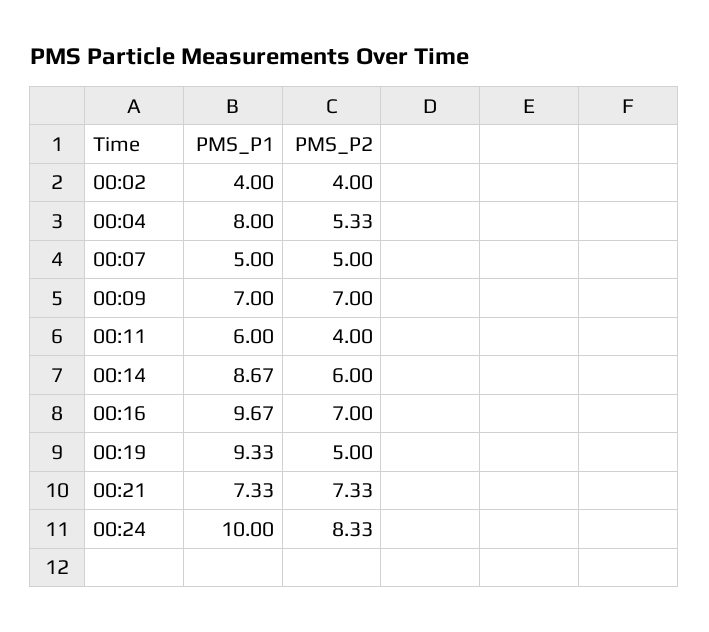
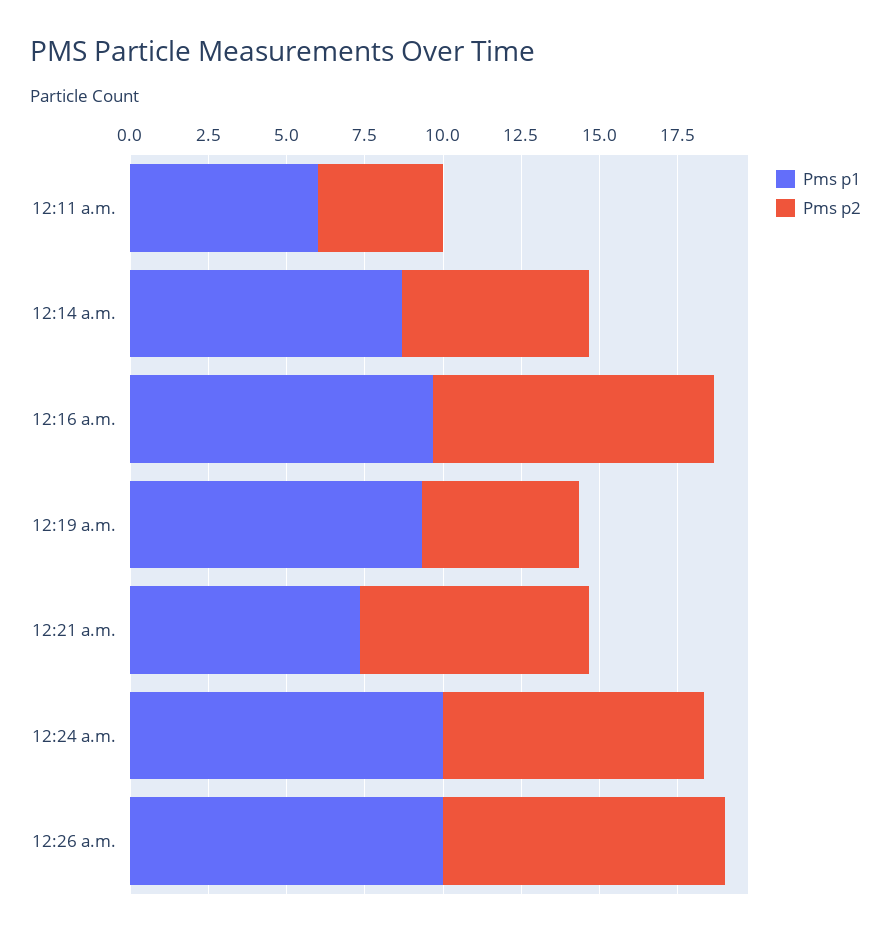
PMS_P1, 00:02: 4 -> none
PMS_P2, 00:02: 4 -> none
PMS_P1, 00:04: 8 -> none
PMS_P2, 00:04: 5.33 -> none
PMS_P1, 00:07: 5 -> none
PMS_P2, 00:07: 5 -> none
PMS_P1, 00:09: 7 -> none
PMS_P2, 00:09: 7 -> none
PMS_P2, 00:16: 7 -> 9
PMS_P1, 12:26 a.m.: none -> 10
PMS_P2, 12:26 a.m.: none -> 9

